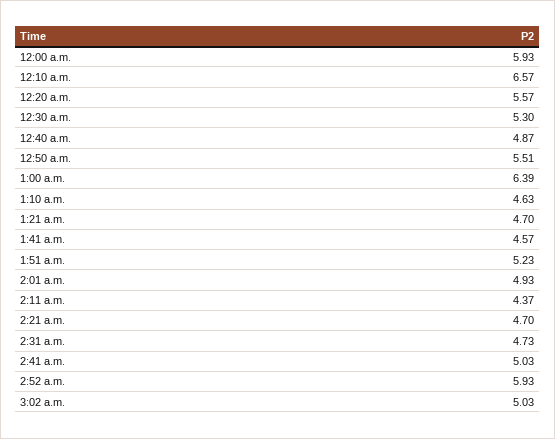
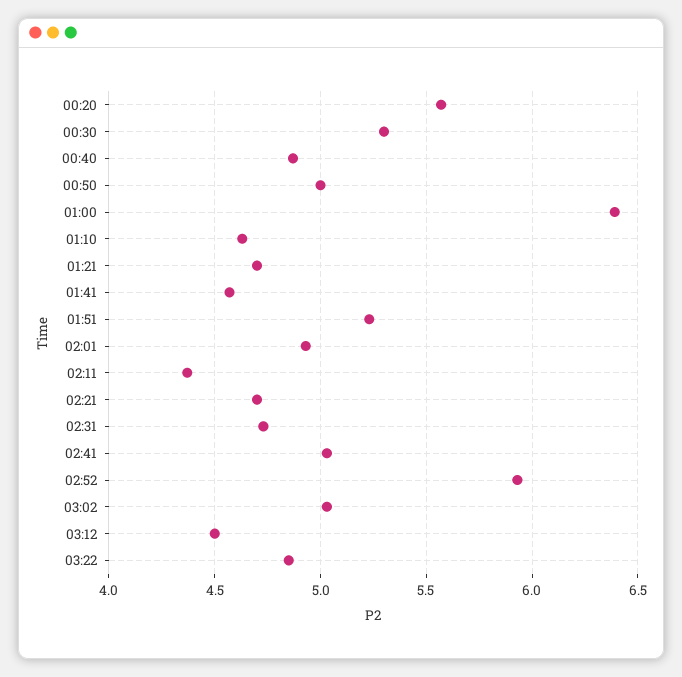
12:00 a.m.: 5.93 -> none
12:10 a.m.: 6.57 -> none
12:50 a.m.: 5.51 -> 5
03:12: none -> 4.5
03:22: none -> 4.85

